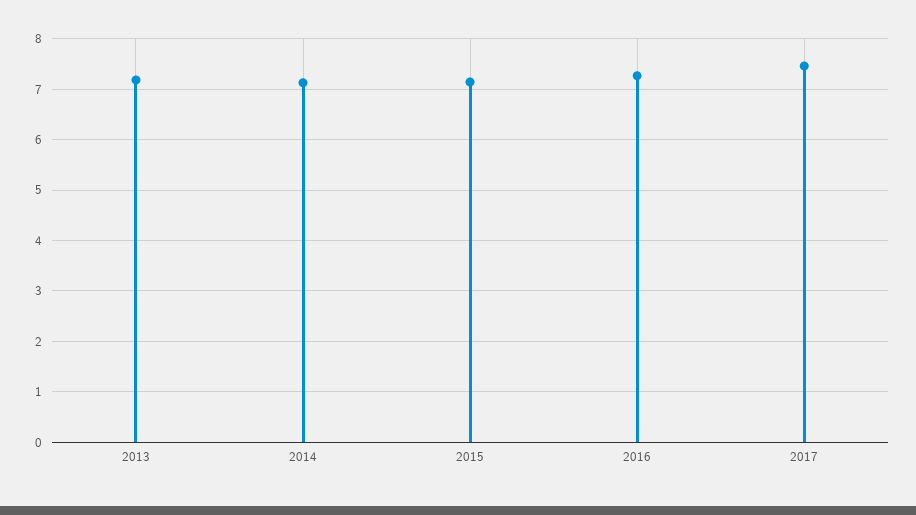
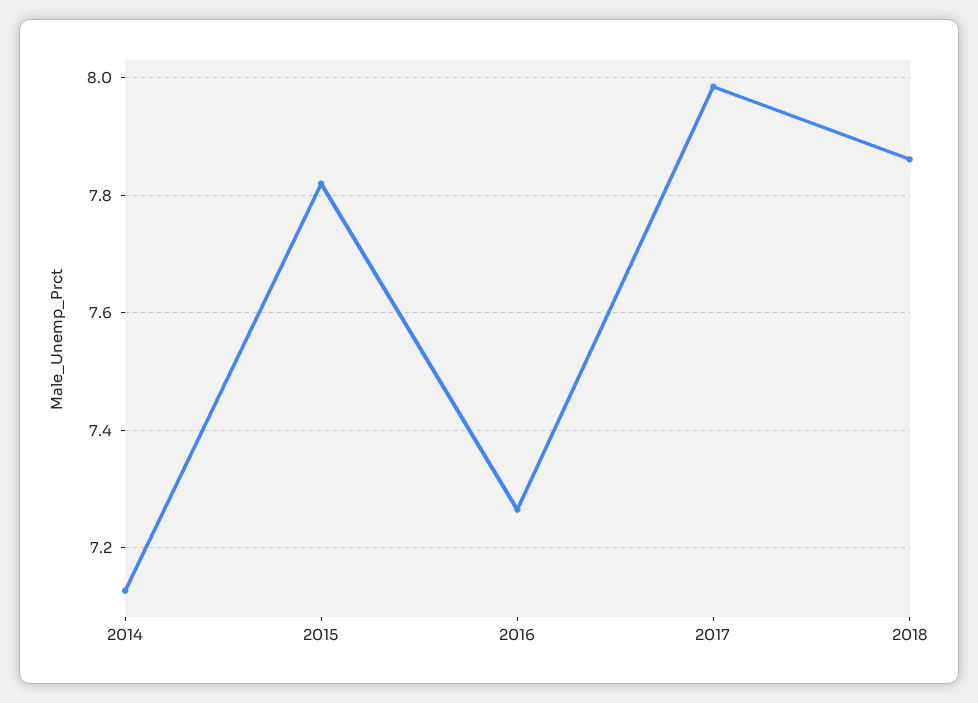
2013: 7.2 -> none
2015: 7.2 -> 7.82
2017: 7.4 -> 7.98
2018: none -> 7.86

